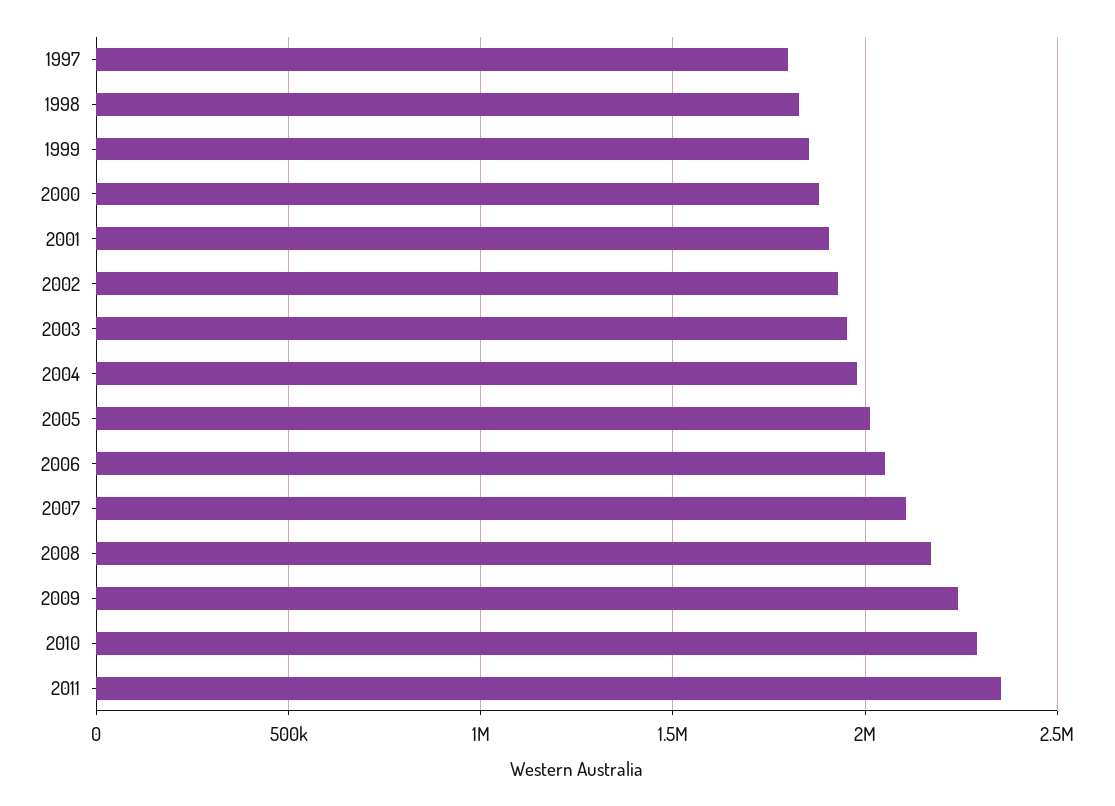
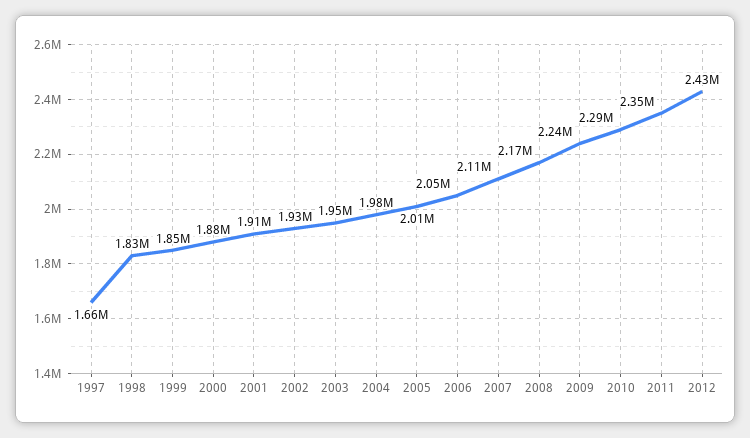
1997: 1800000 -> 1660000
2012: none -> 2430000

